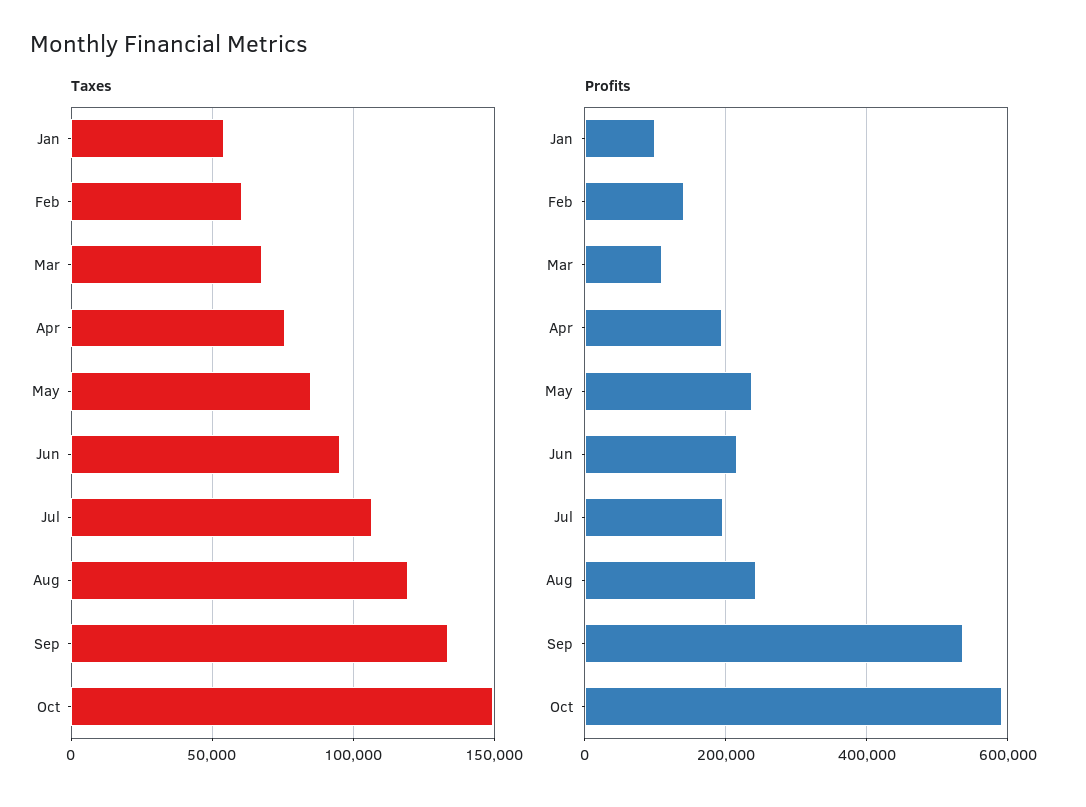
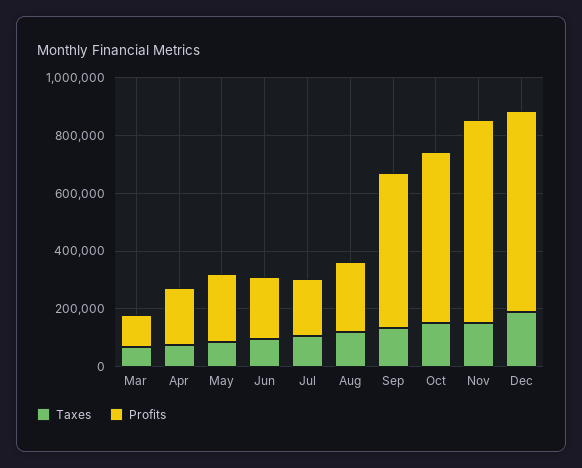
Taxes, Jan: 55000 -> none
Taxes, Feb: 60000 -> none
Profits, Jan: 100000 -> none
Profits, Feb: 140000 -> none
Taxes, Nov: none -> 150000
Profits, Nov: none -> 700000
Taxes, Dec: none -> 200000
Profits, Dec: none -> 700000

